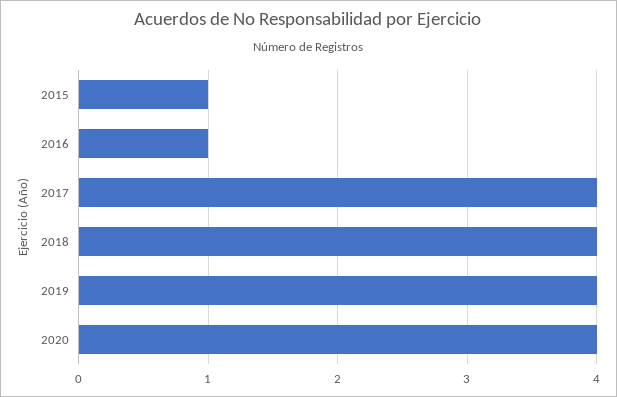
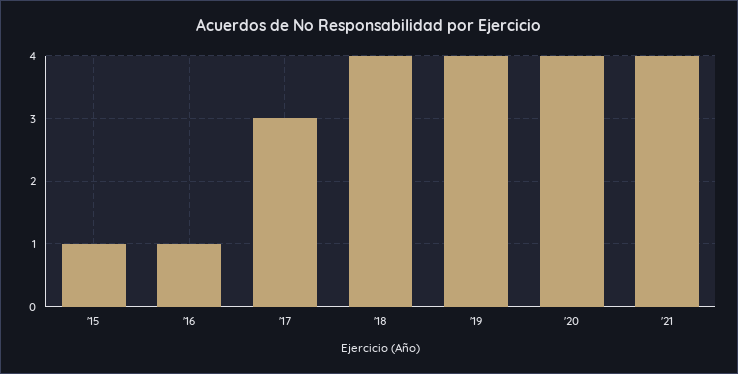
2017: 4 -> 3
'21: none -> 4

